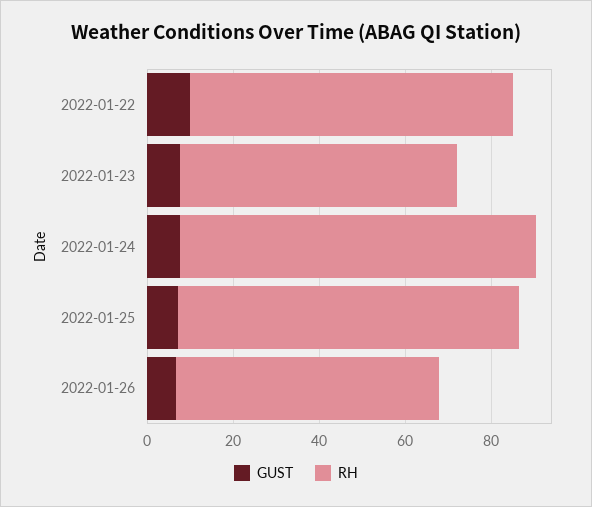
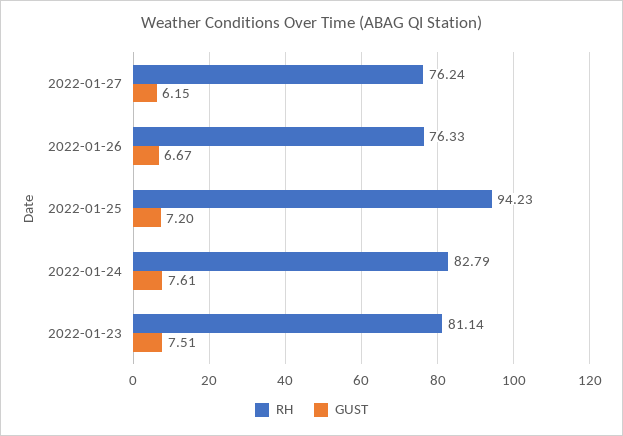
GUST, 2022-01-22: 10 -> none
RH, 2022-01-22: 75 -> none
RH, 2022-01-23: 65 -> 81.14
RH, 2022-01-25: 80 -> 94.23
RH, 2022-01-26: 60 -> 76.33
RH, 2022-01-27: none -> 76.24
GUST, 2022-01-27: none -> 6.15

